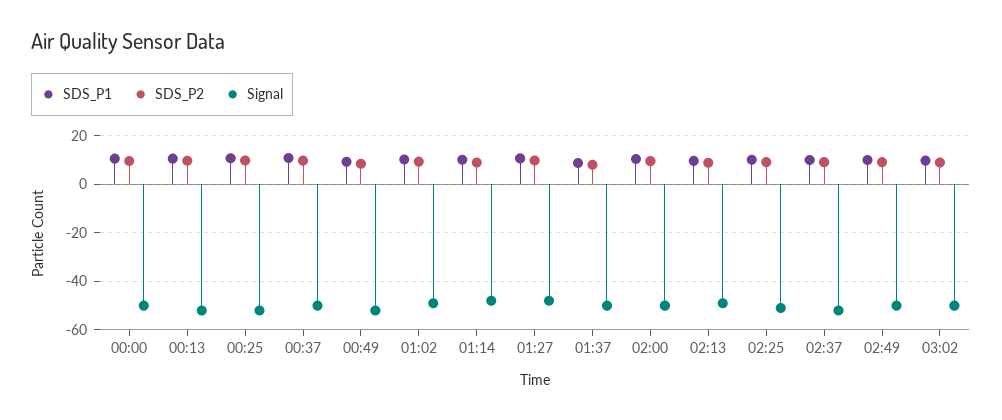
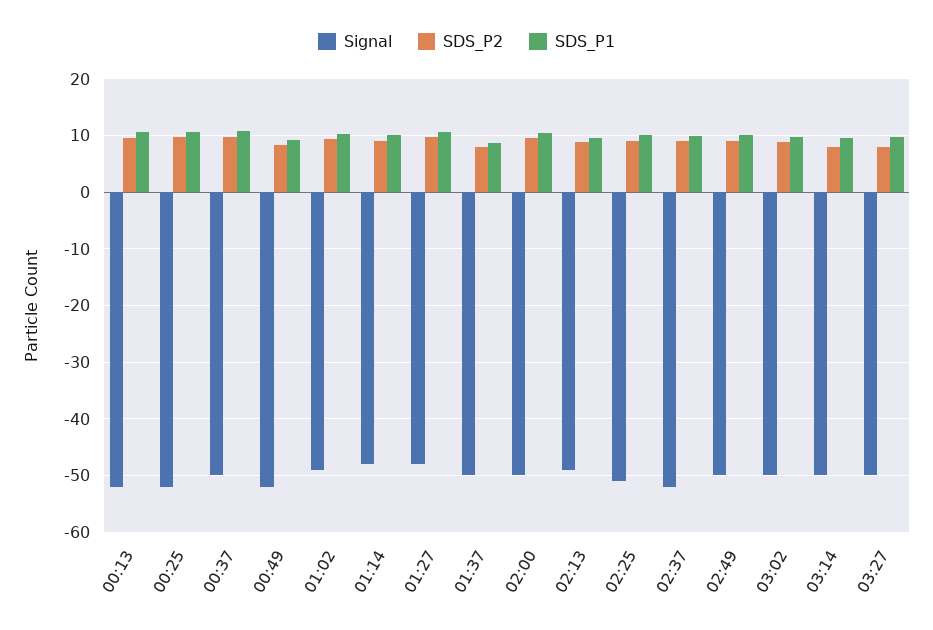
SDS_P1, 00:00: 10 -> none
SDS_P2, 00:00: 10 -> none
Signal, 00:00: -50 -> none
Signal, 03:14: none -> -50
SDS_P2, 03:14: none -> 8
SDS_P1, 03:14: none -> 10
Signal, 03:27: none -> -50
SDS_P2, 03:27: none -> 8
SDS_P1, 03:27: none -> 10

